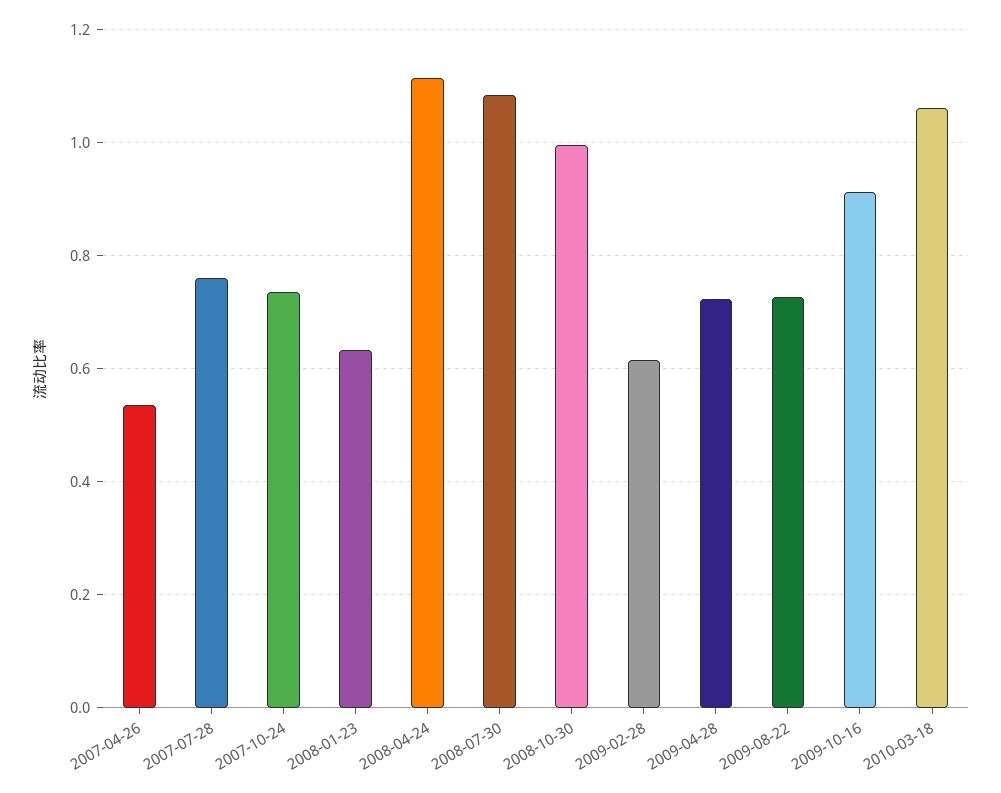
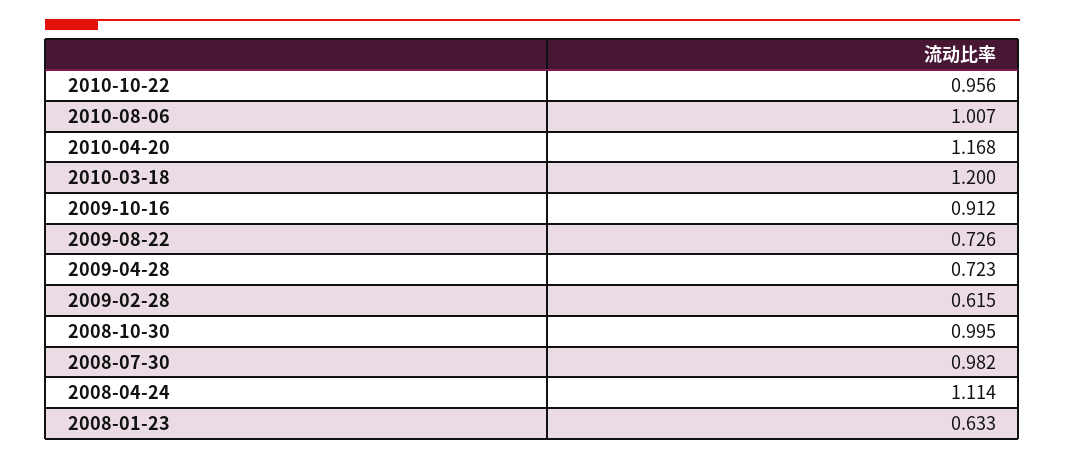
2007-04-26: 0.54 -> none
2007-07-28: 0.76 -> none
2007-10-24: 0.74 -> none
2008-07-30: 1.08 -> 0.982
2010-03-18: 1.06 -> 1.2
2010-10-22: none -> 0.956
2010-08-06: none -> 1.007
2010-04-20: none -> 1.168

